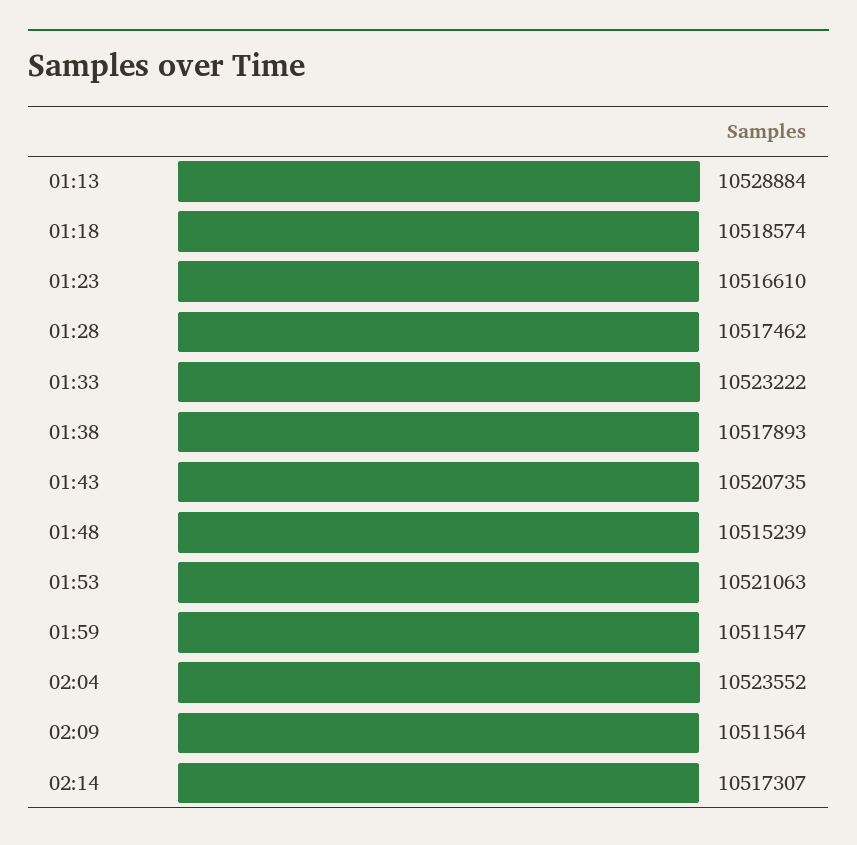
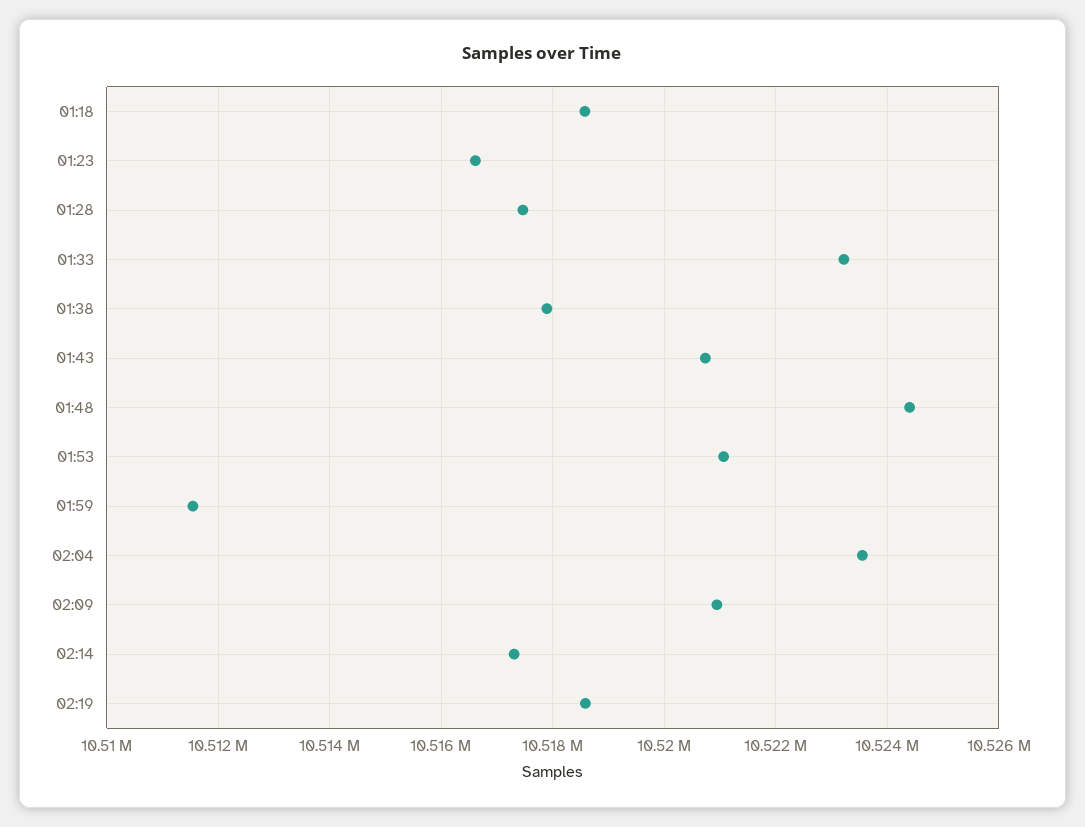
01:13: 10528884 -> none
01:48: 10515239 -> 10524400
02:09: 10511564 -> 10521000
02:19: none -> 10518600

